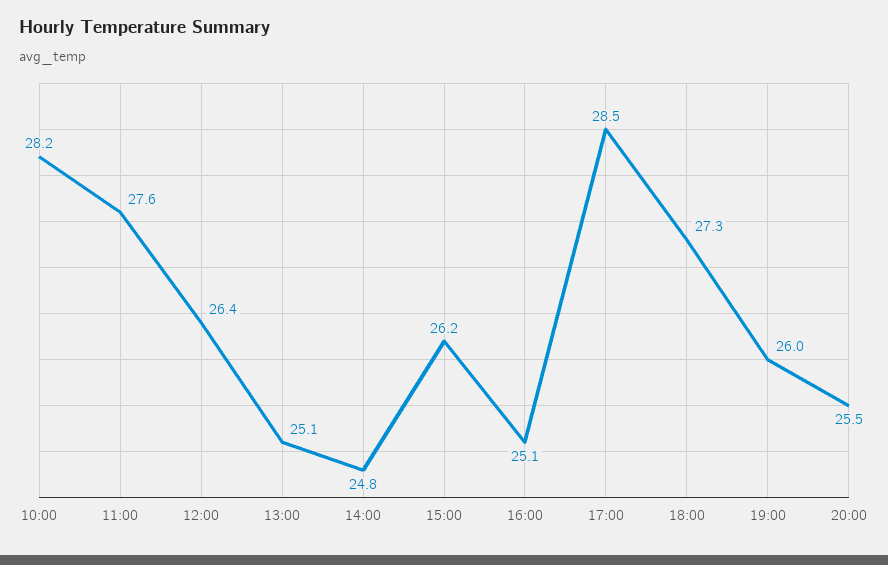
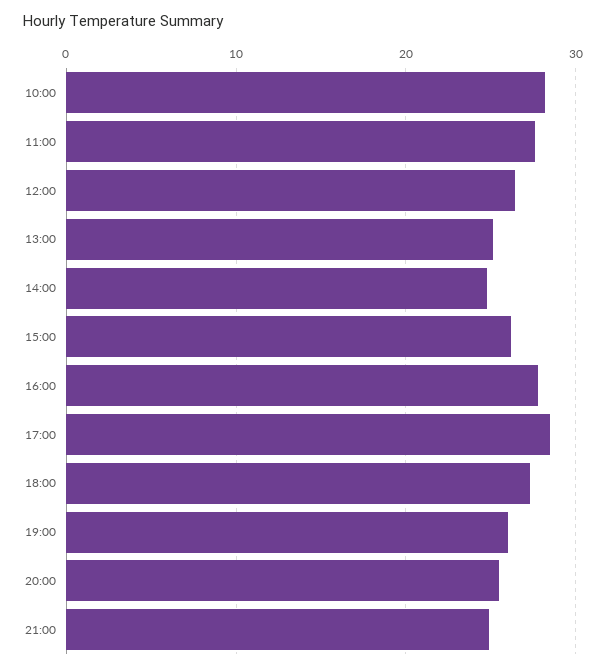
16:00: 25.1 -> 28
21:00: none -> 25

